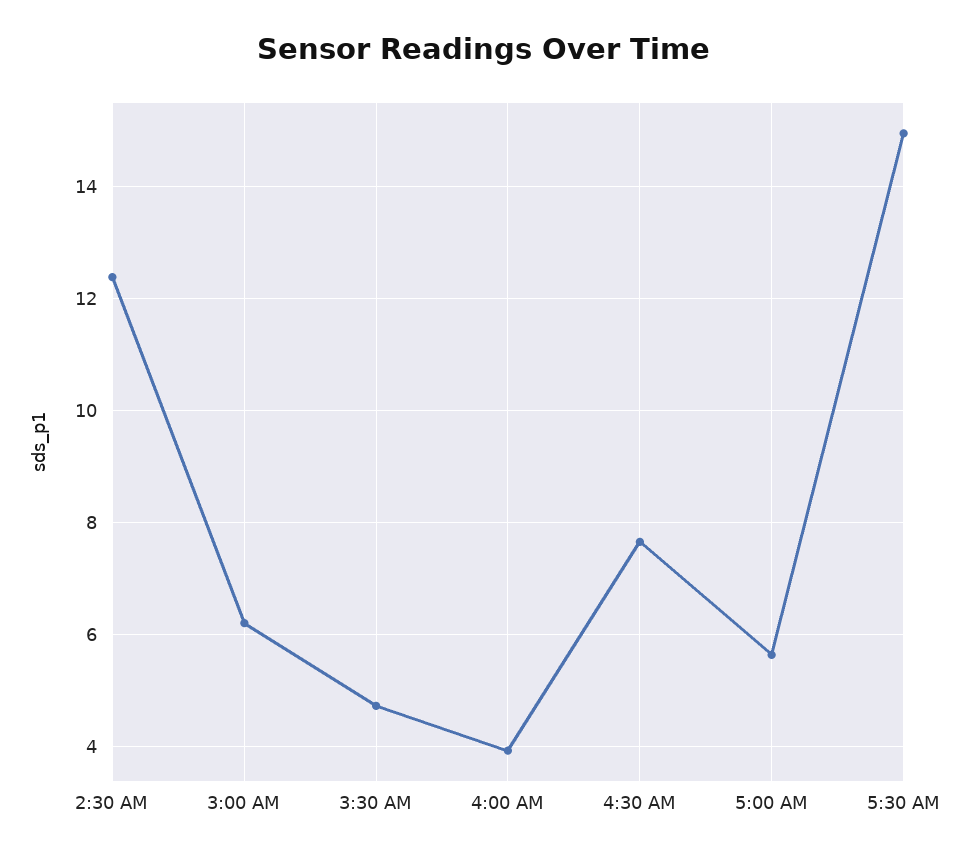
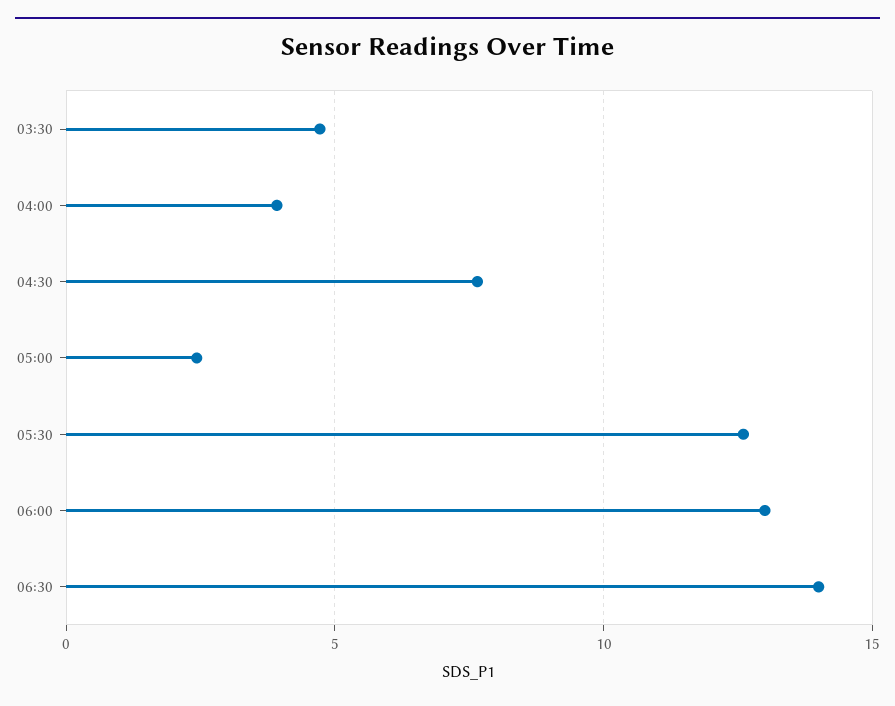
2:30 AM: 12.4 -> none
3:00 AM: 6.2 -> none
5:00 AM: 5.6 -> 2.5
5:30 AM: 15 -> 12.5
06:00: none -> 13
06:30: none -> 14

